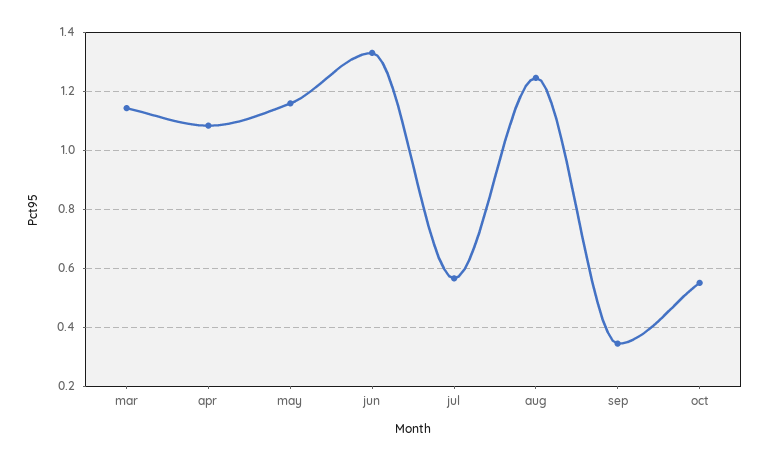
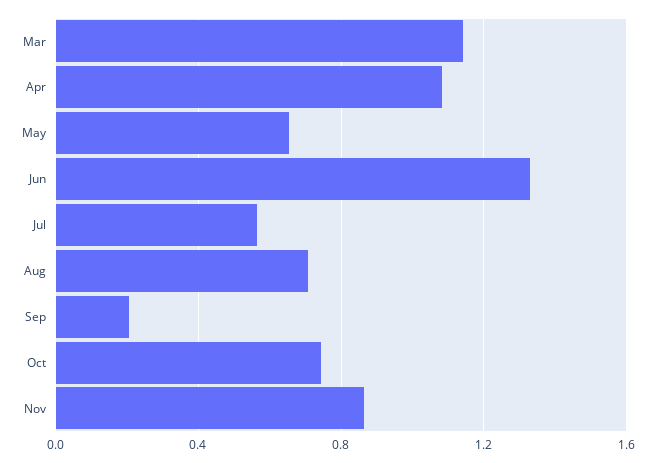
may: 1.15 -> 0.65
aug: 1.25 -> 0.7
sep: 0.35 -> 0.2
oct: 0.55 -> 0.75
Nov: none -> 0.85

